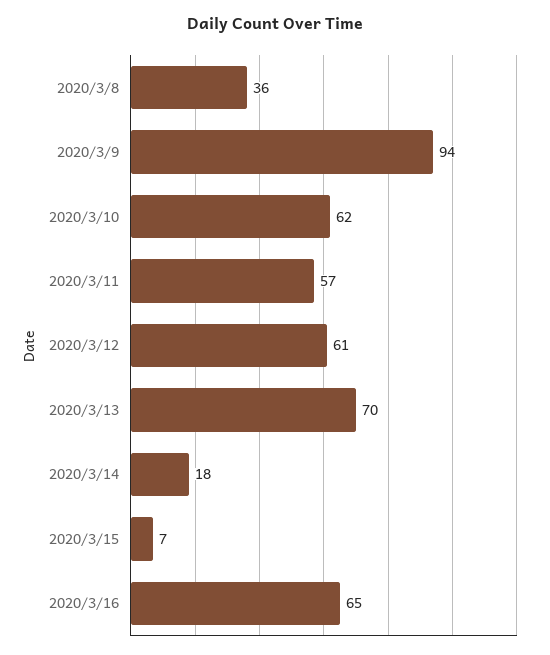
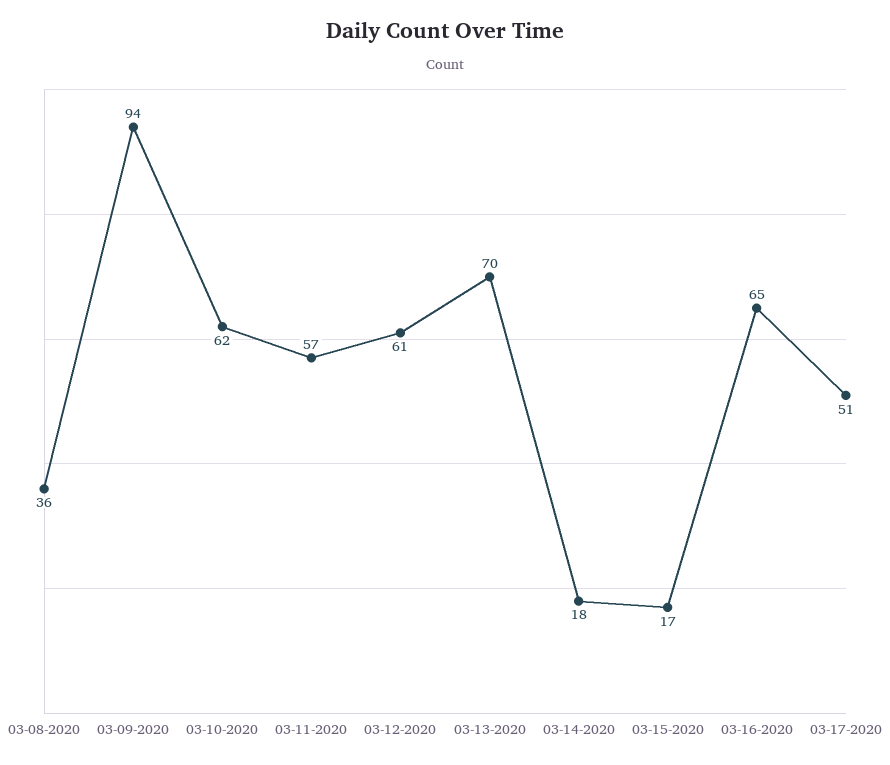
2020/3/15: 7 -> 17
03-17-2020: none -> 51

